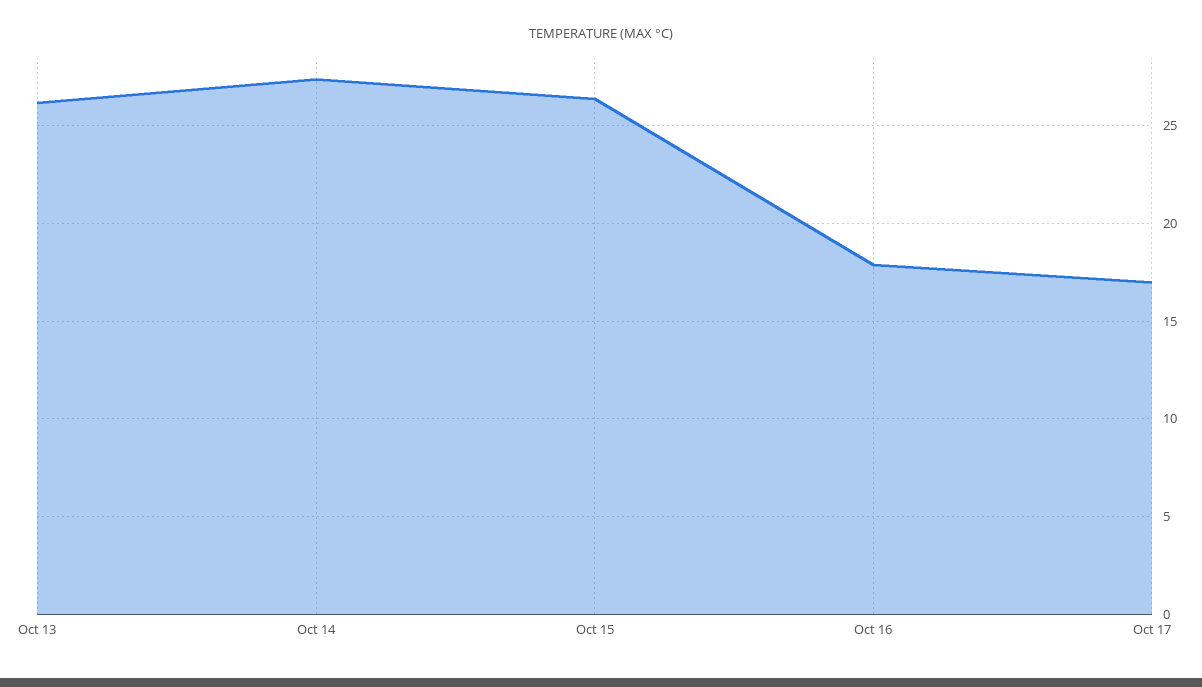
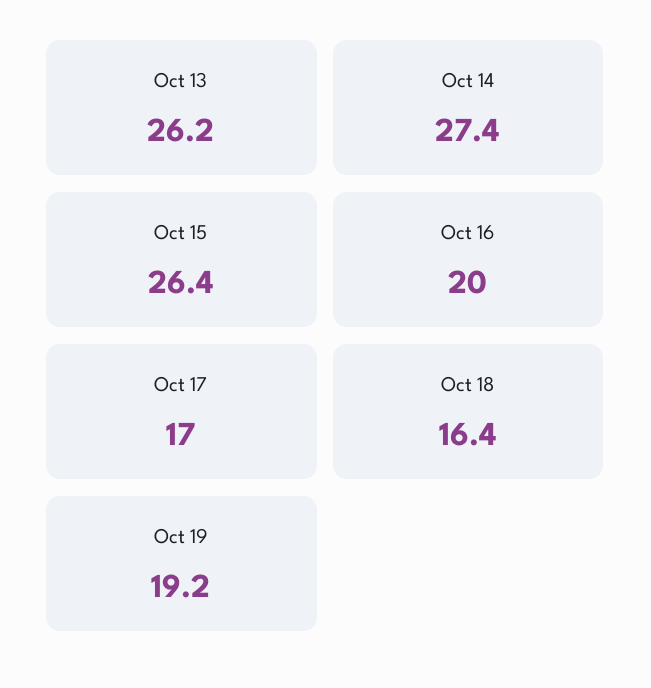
Oct 16: 18 -> 20
Oct 18: none -> 16.4
Oct 19: none -> 19.2

